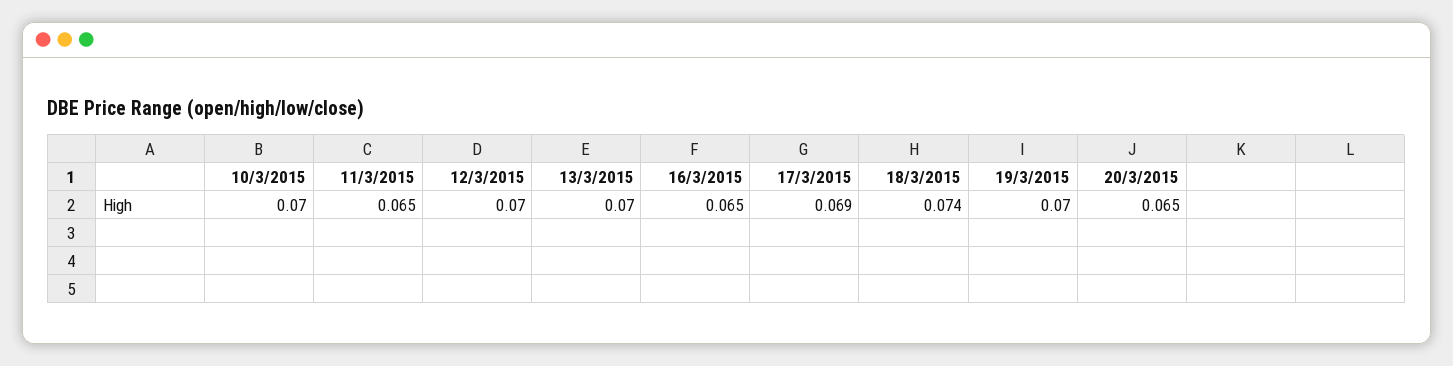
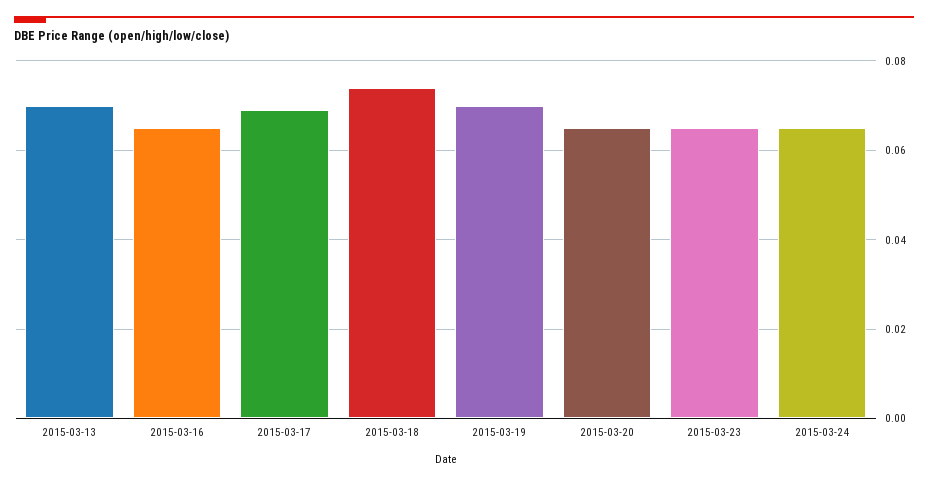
10/3/2015: 0.07 -> none
11/3/2015: 0.065 -> none
12/3/2015: 0.07 -> none
2015-03-23: none -> 0.065
2015-03-24: none -> 0.065

